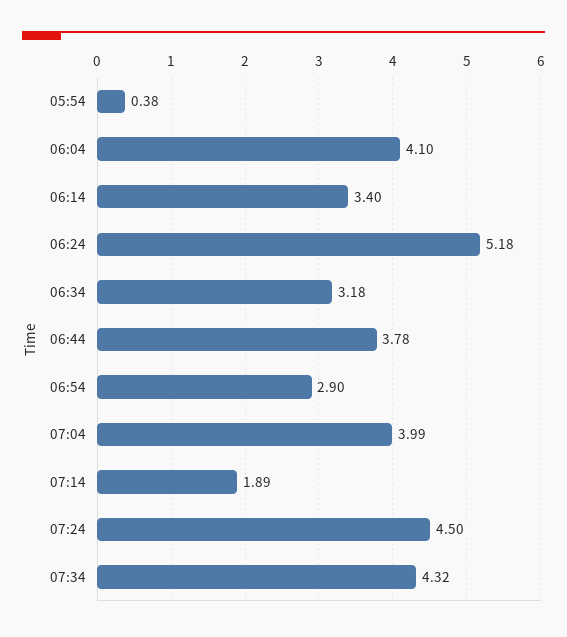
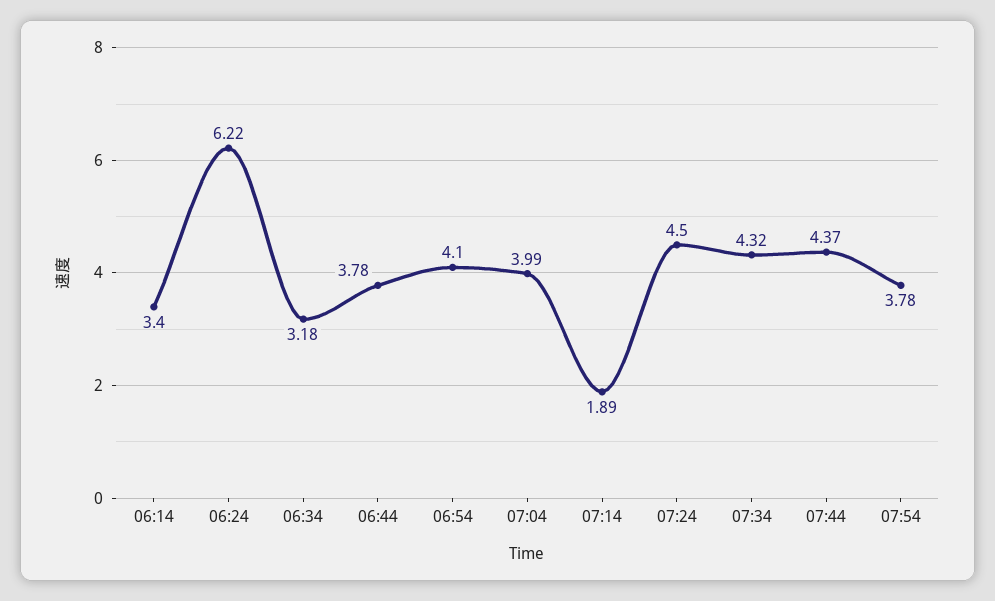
05:54: 0.38 -> none
06:04: 4.1 -> none
06:24: 5.18 -> 6.22
06:54: 2.9 -> 4.1
07:44: none -> 4.37
07:54: none -> 3.78

